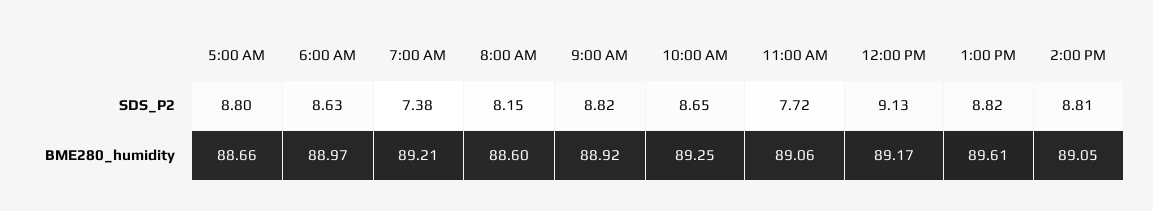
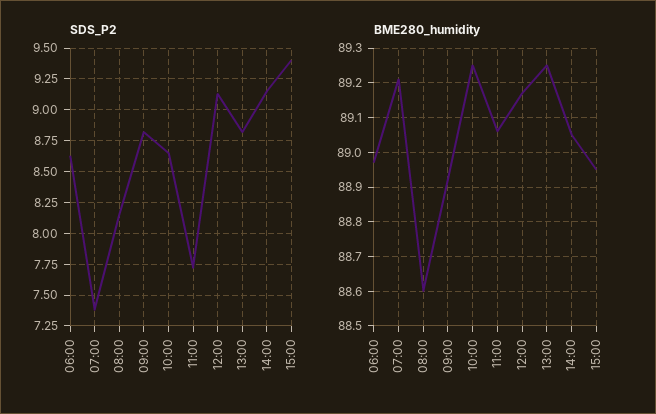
SDS_P2, 5:00 AM: 8.8 -> none
SDS_P2, 2:00 PM: 8.81 -> 9.15
BME280_humidity, 5:00 AM: 88.66 -> none
BME280_humidity, 1:00 PM: 89.61 -> 89.25
SDS_P2, 15:00: none -> 9.4
BME280_humidity, 15:00: none -> 88.95

